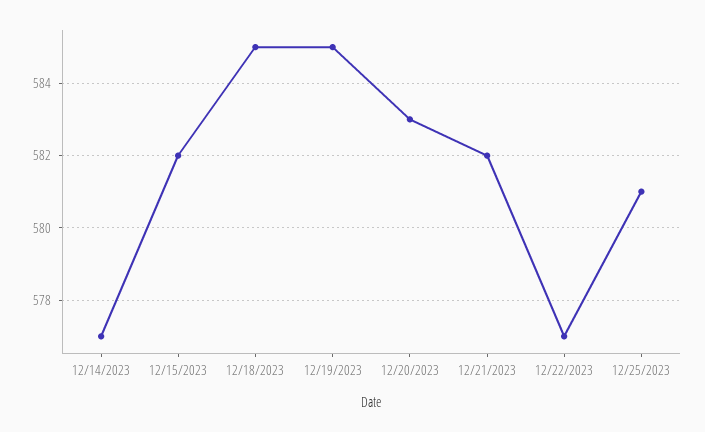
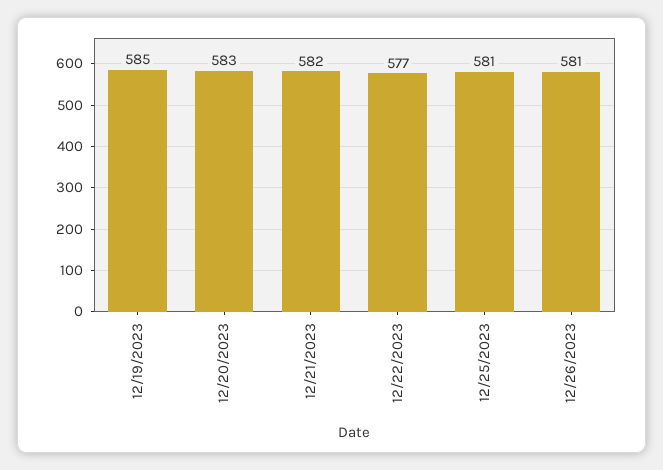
12/14/2023: 577 -> none
12/15/2023: 582 -> none
12/18/2023: 585 -> none
12/26/2023: none -> 581

